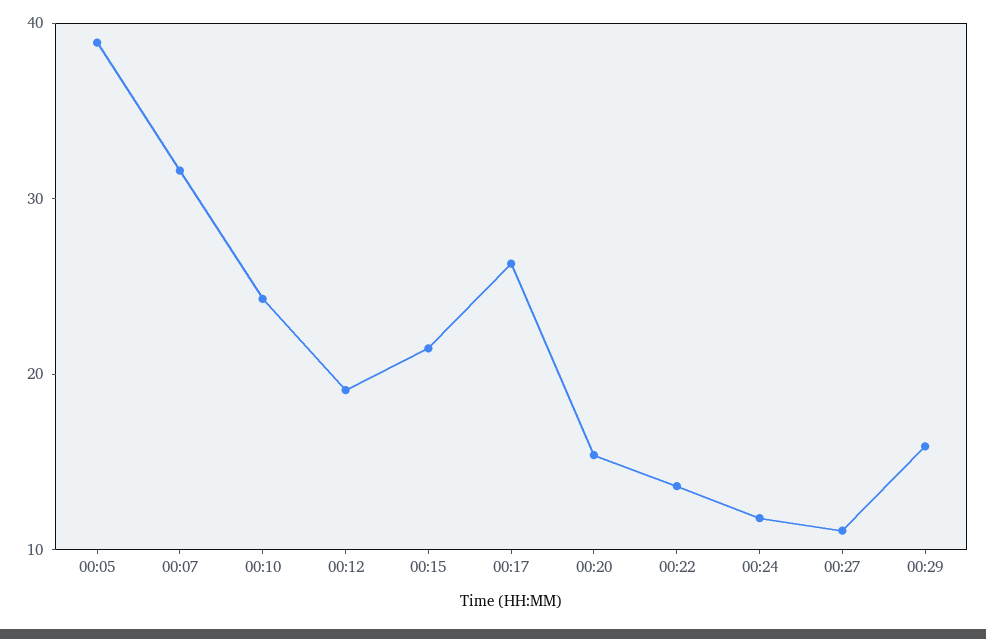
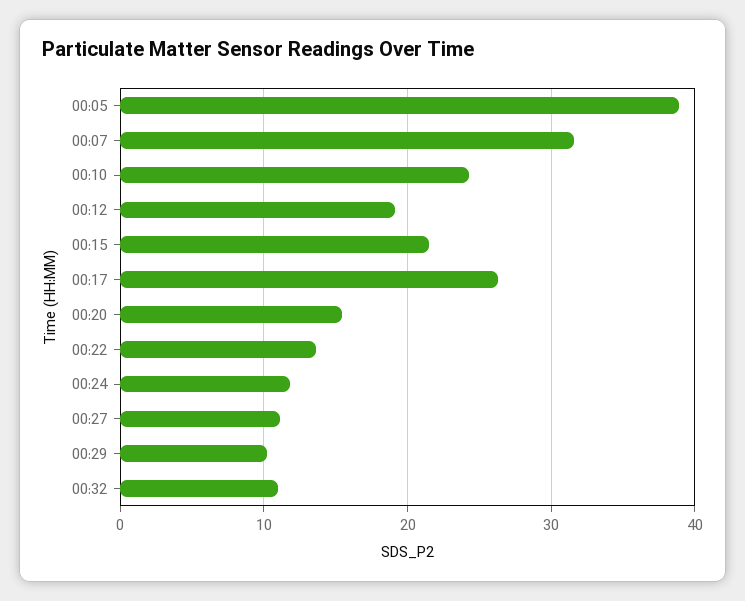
00:29: 16 -> 10
00:32: none -> 11

